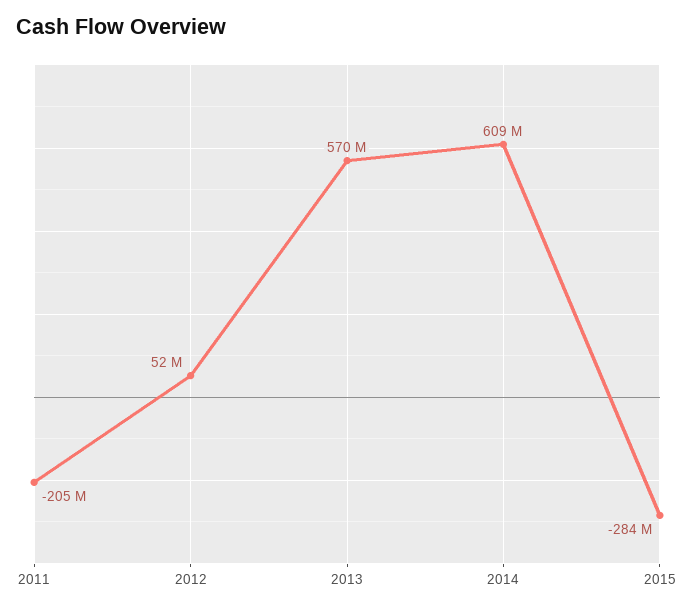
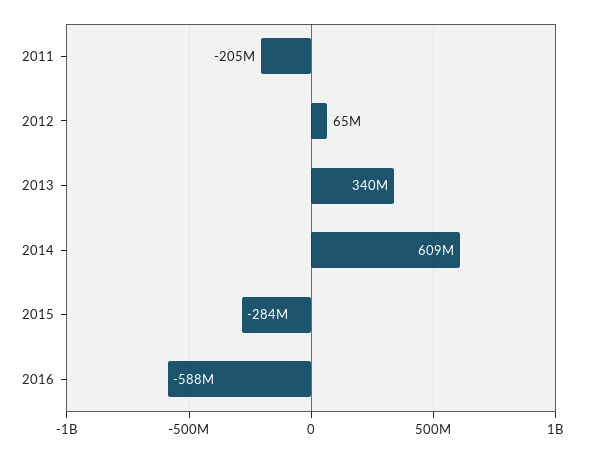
2012: 52000000 -> 65000000
2013: 570000000 -> 340000000
2016: none -> -588000000

